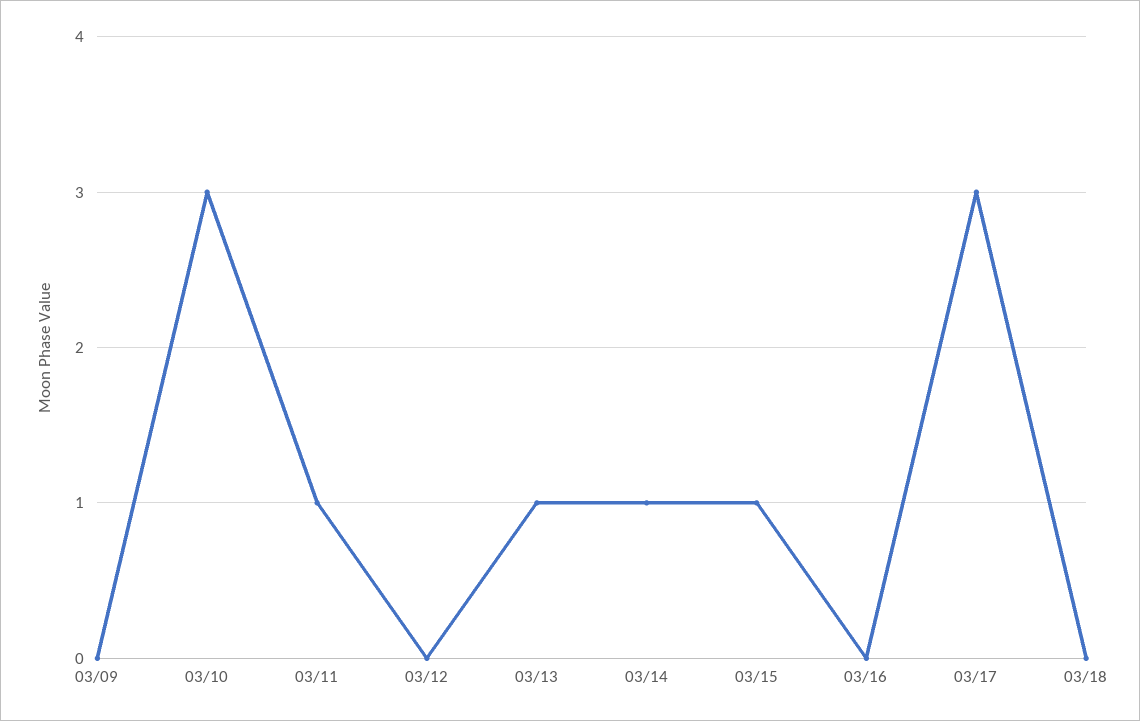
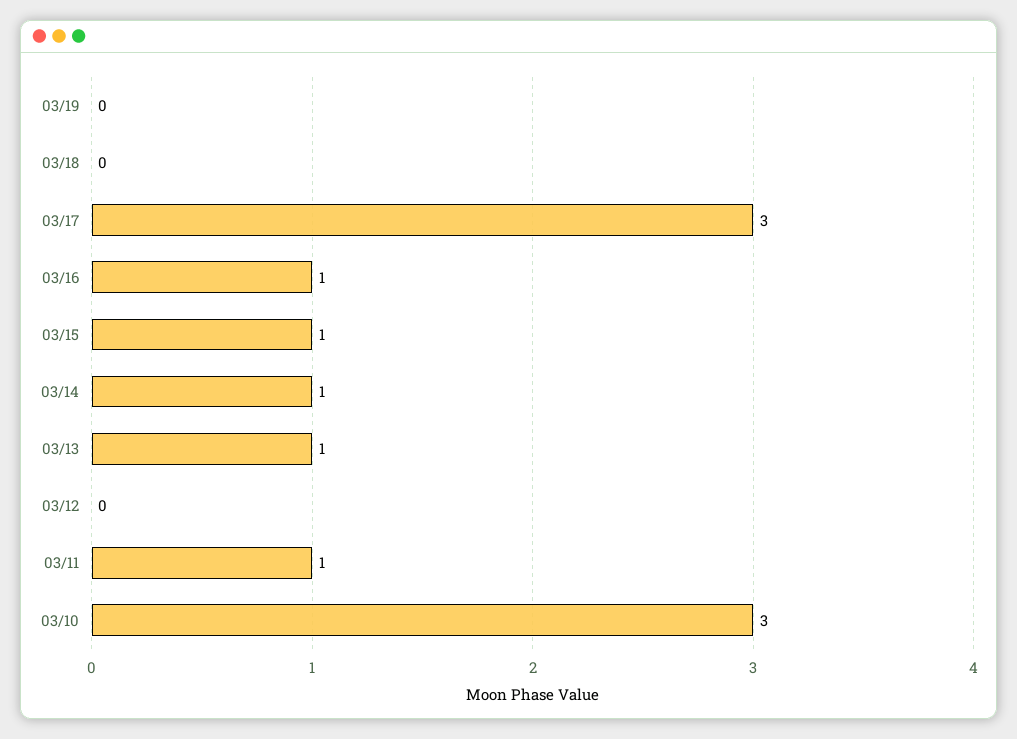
03/09: 0 -> none
03/16: 0 -> 1
03/19: none -> 0

